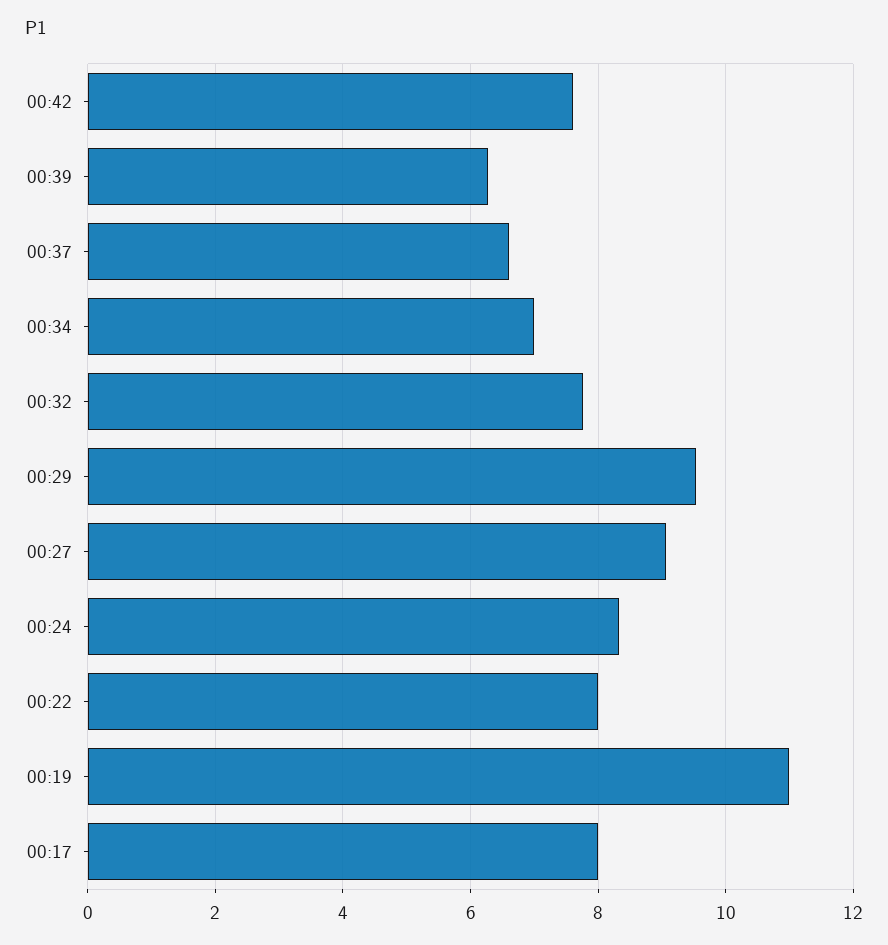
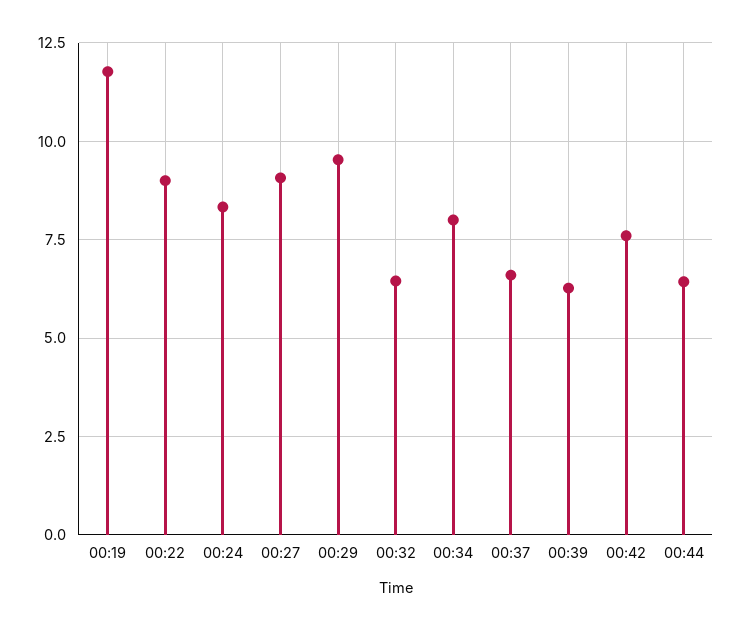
00:34: 7 -> 8
00:32: 7.8 -> 6.5
00:22: 8 -> 9
00:19: 11 -> 11.75
00:17: 8 -> none
00:44: none -> 6.5

